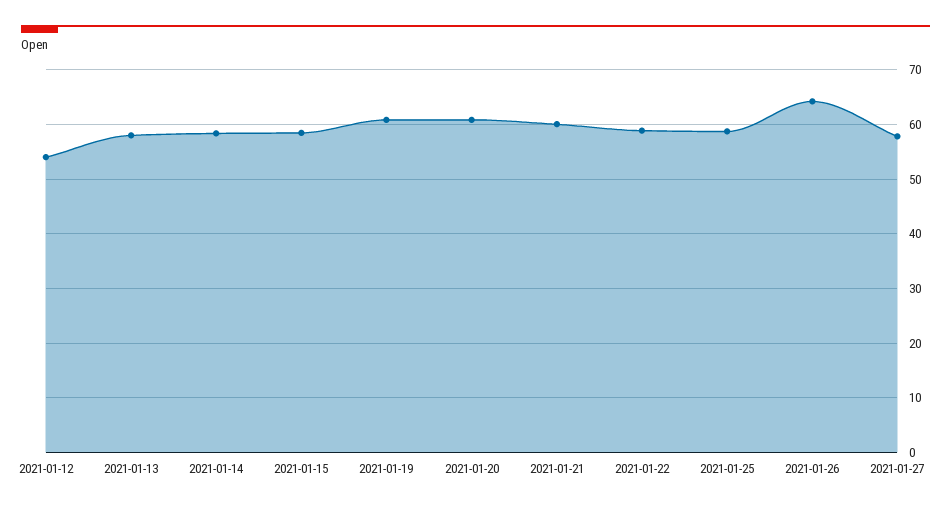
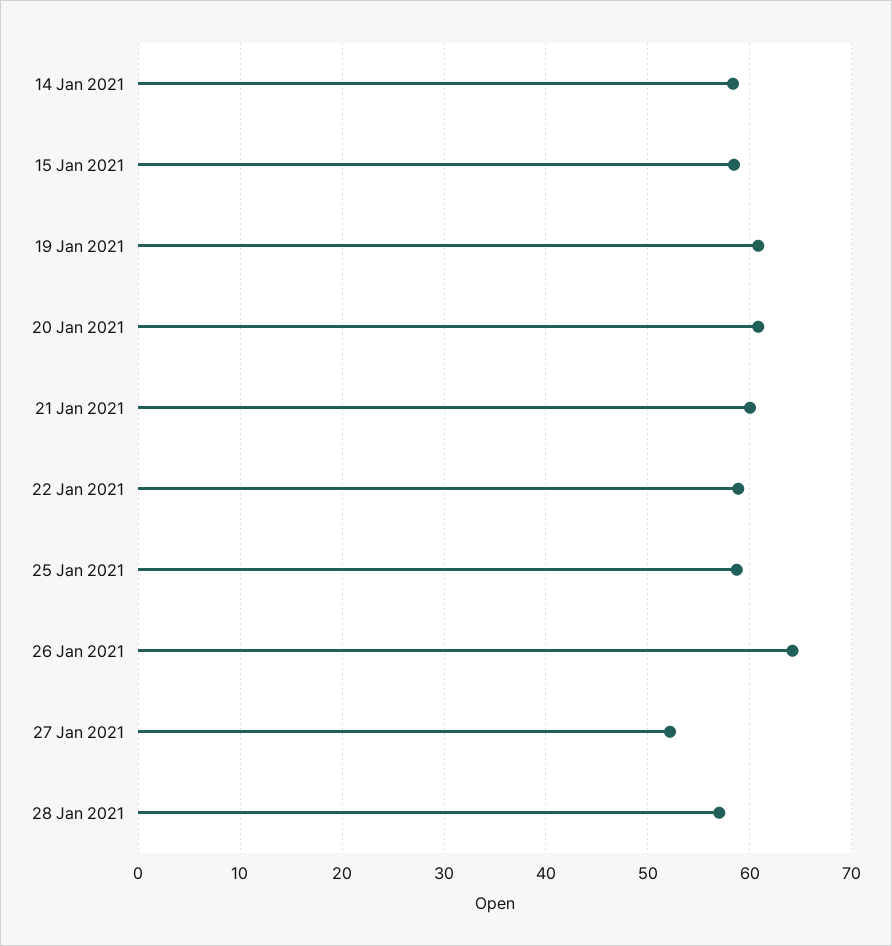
2021-01-12: 54 -> none
2021-01-13: 58 -> none
2021-01-27: 58 -> 52
28 Jan 2021: none -> 57

